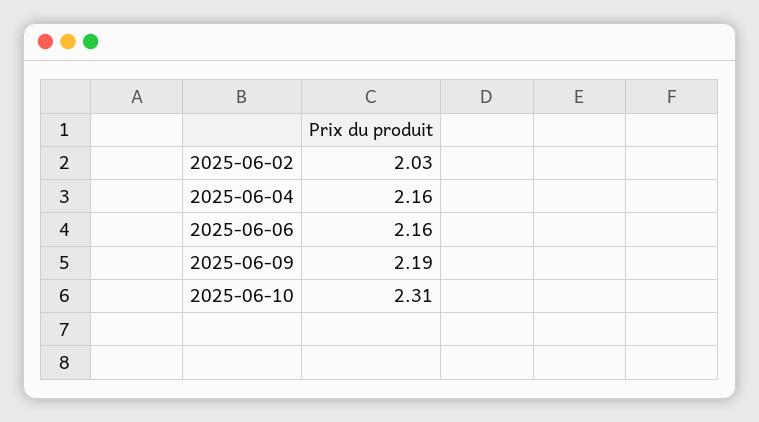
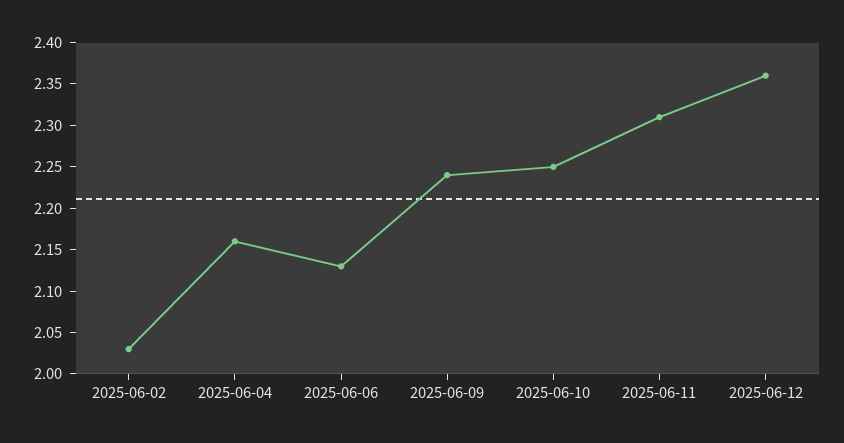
2025-06-06: 2.16 -> 2.13
2025-06-09: 2.19 -> 2.24
2025-06-10: 2.31 -> 2.25
2025-06-11: none -> 2.31
2025-06-12: none -> 2.36

